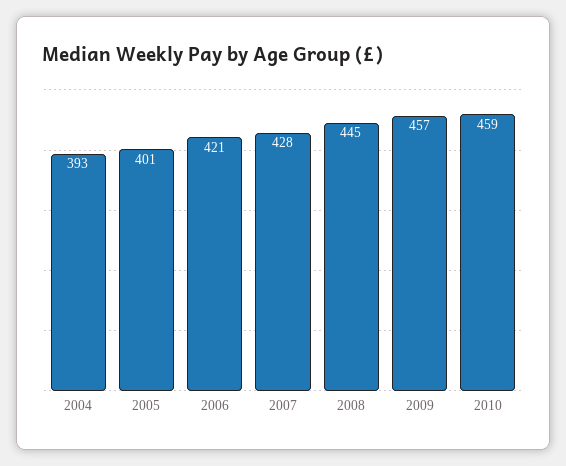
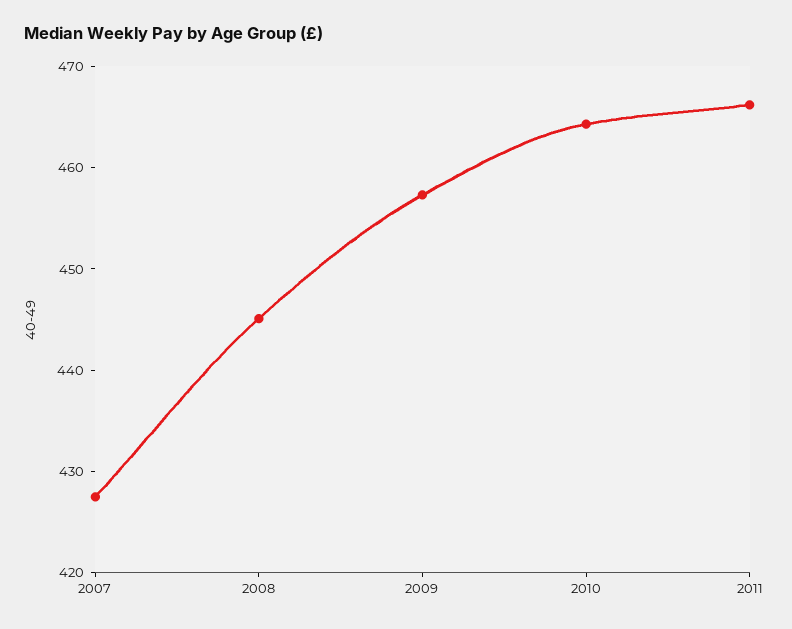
2004: 393 -> none
2005: 401 -> none
2006: 421 -> none
2010: 459 -> 464
2011: none -> 466

